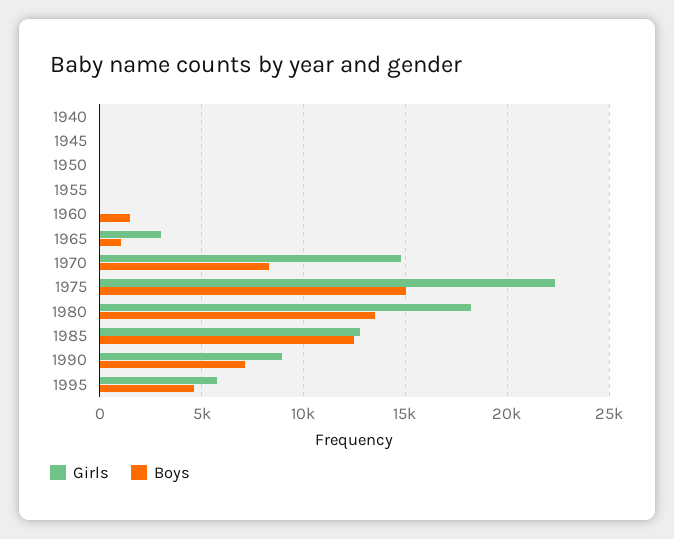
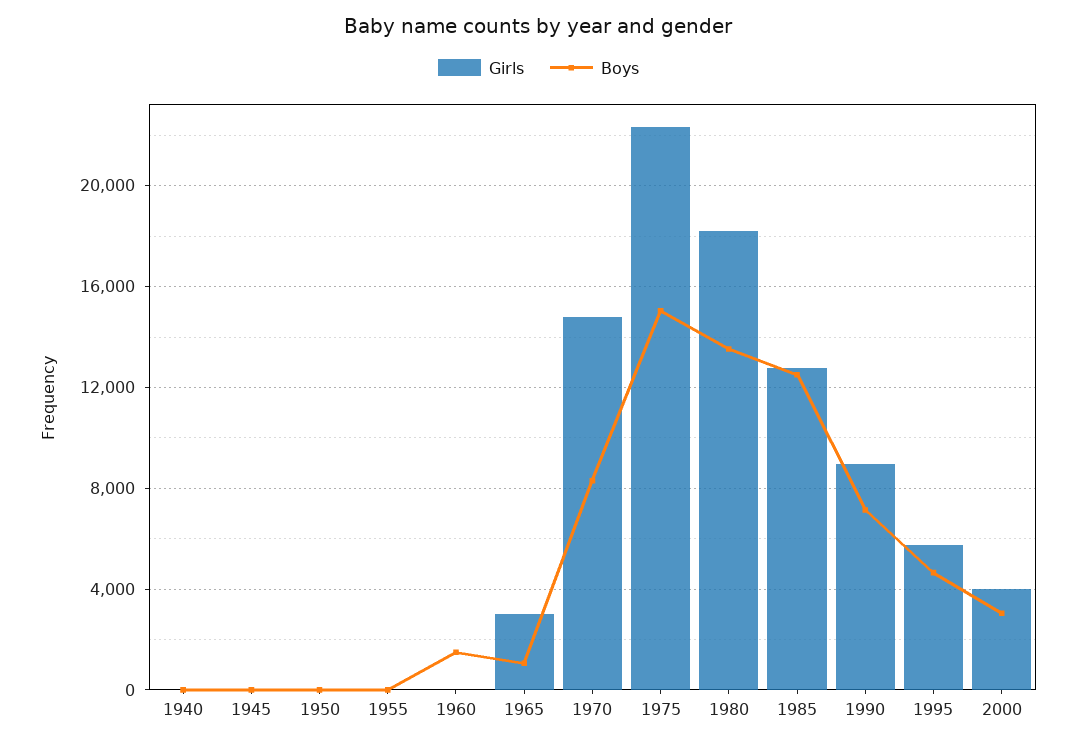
Girls, 2000: none -> 4000
Boys, 2000: none -> 3000

